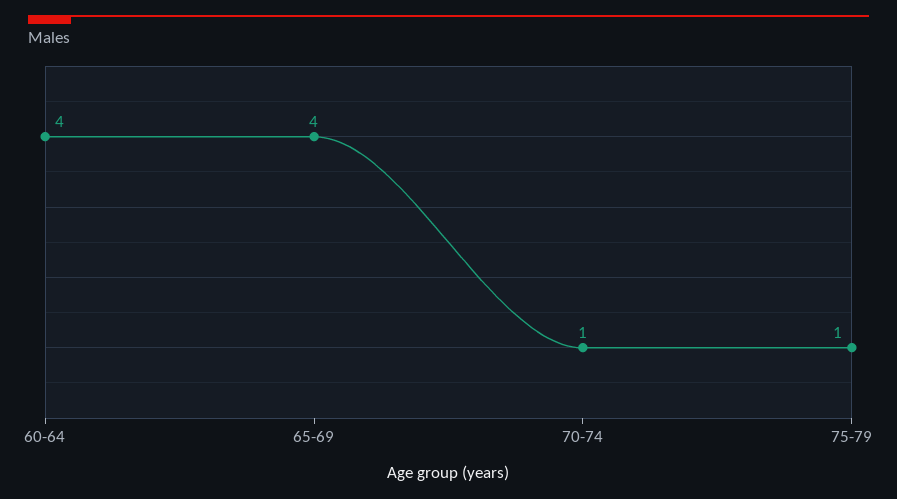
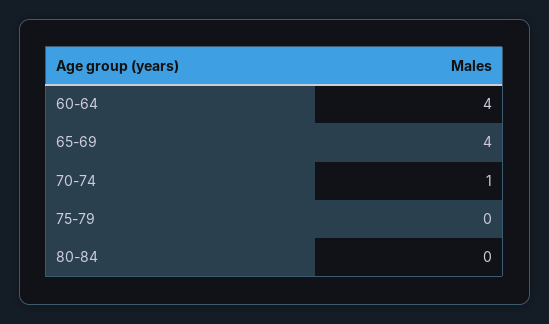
75-79: 1 -> 0
80-84: none -> 0

